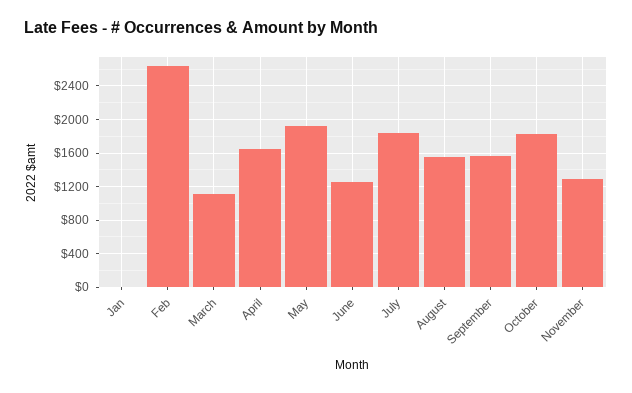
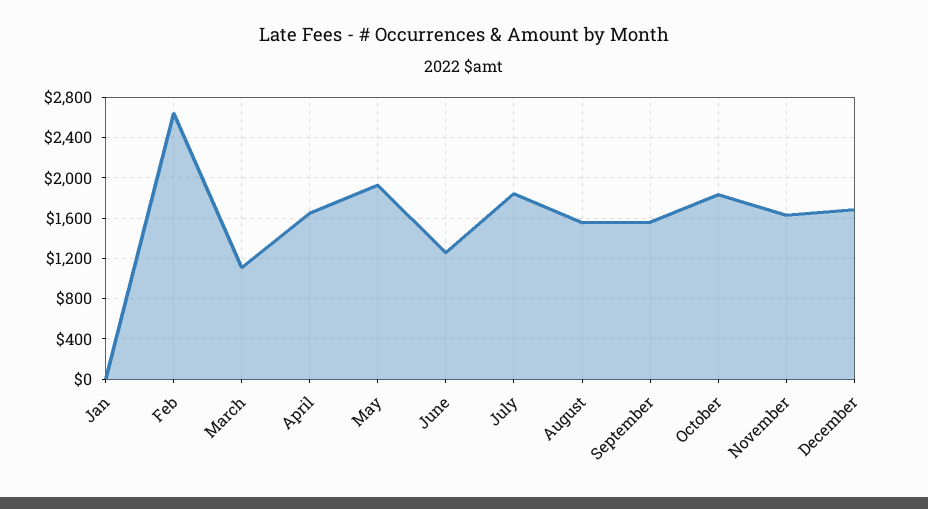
November: 1300 -> 1600
December: none -> 1700

